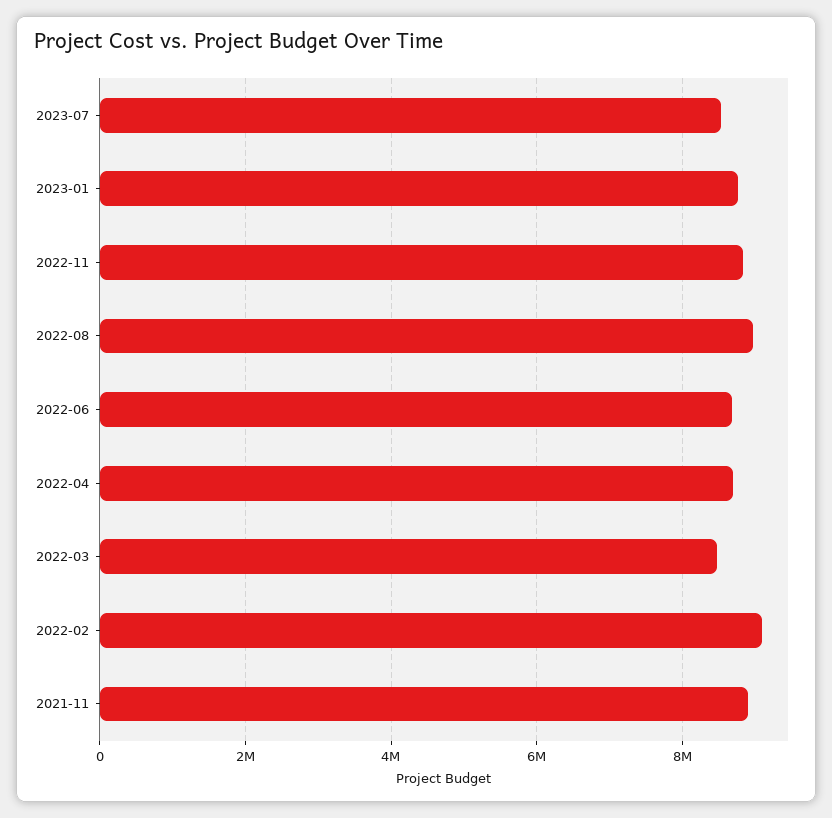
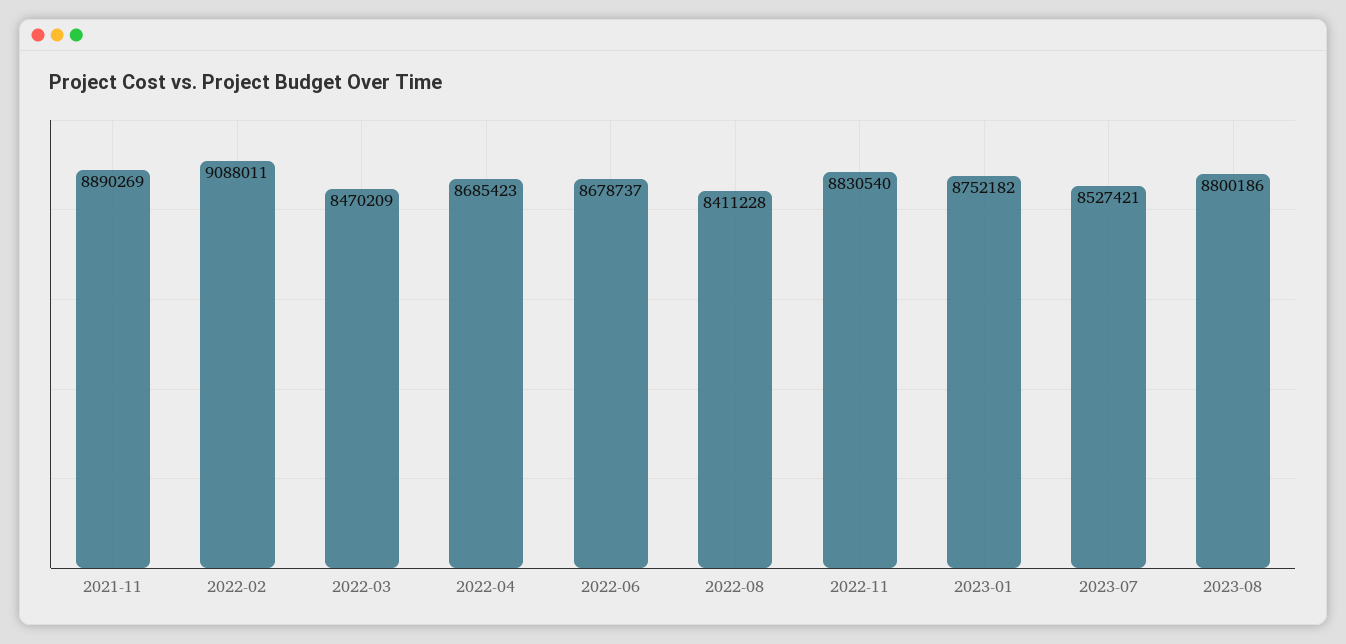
2022-08: 9000000 -> 8411228
2023-08: none -> 8800186

